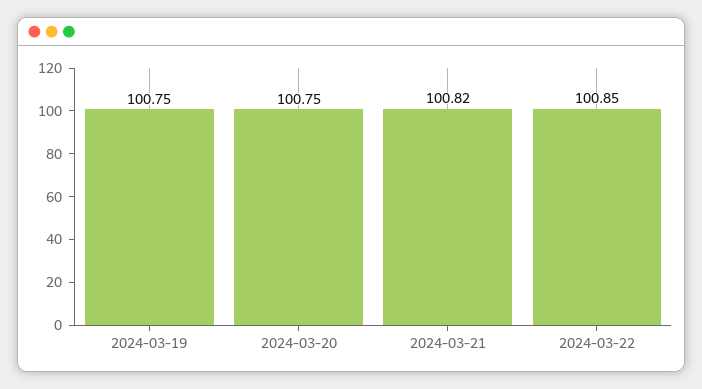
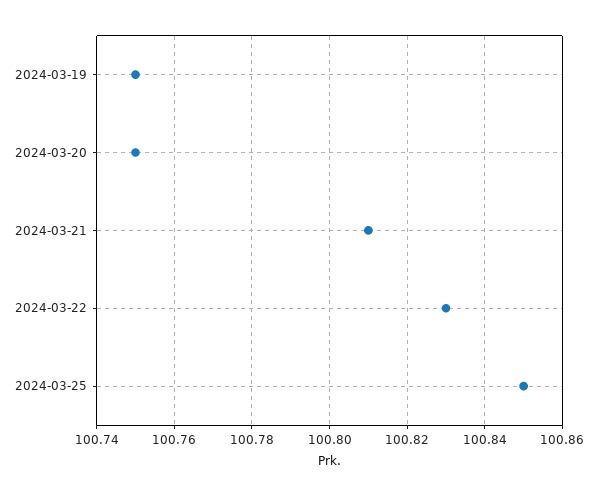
2024-03-21: 100.82 -> 100.81
2024-03-22: 100.85 -> 100.83
2024-03-25: none -> 100.85

